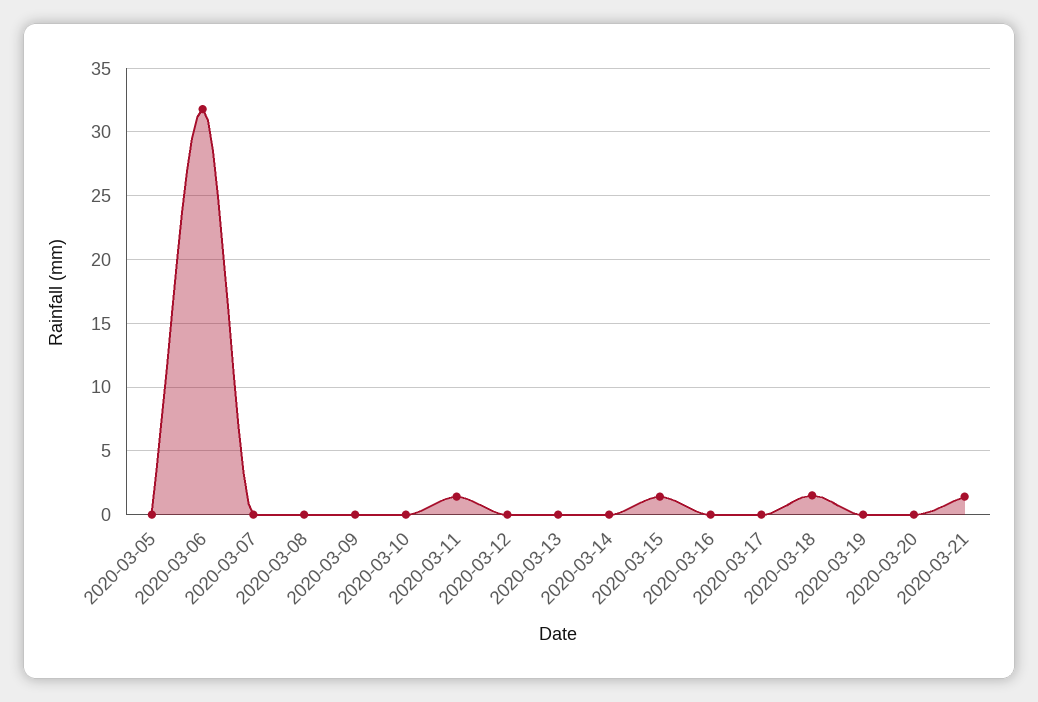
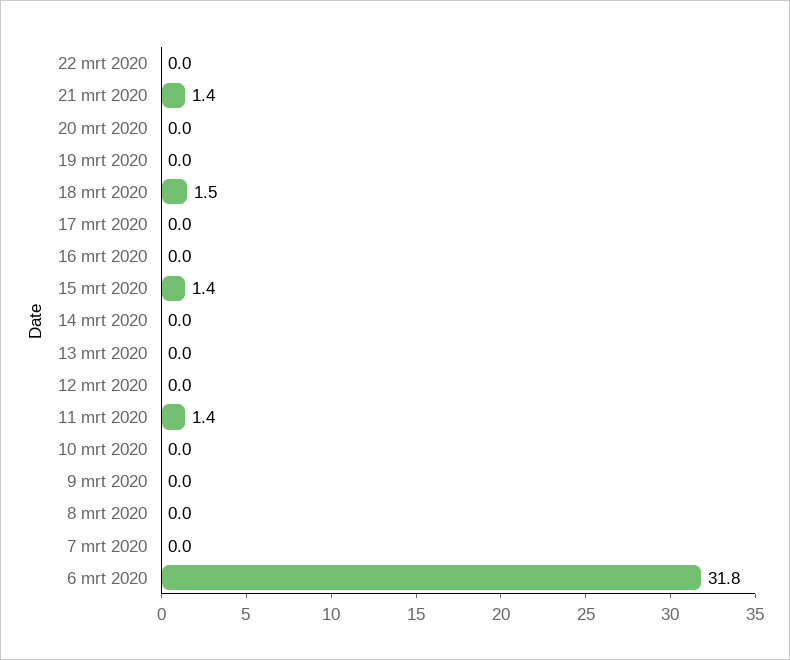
2020-03-05: 0 -> none
22 mrt 2020: none -> 0

